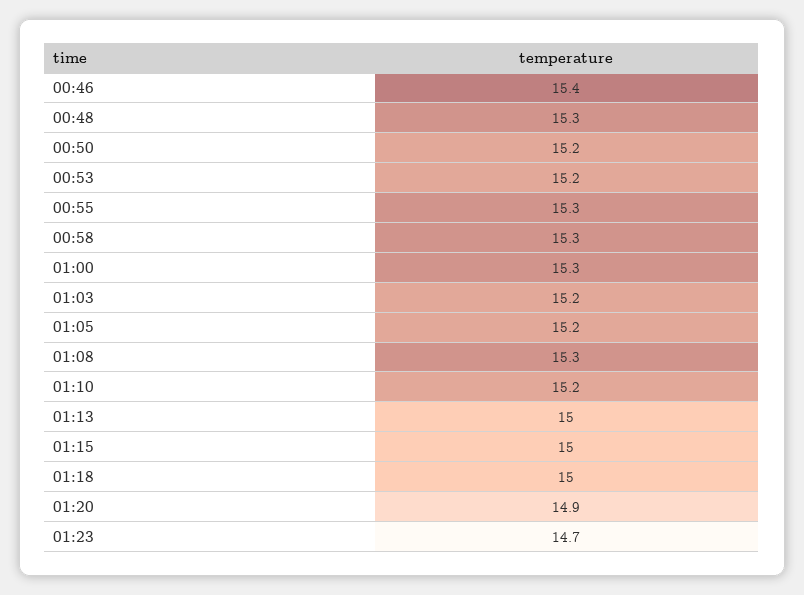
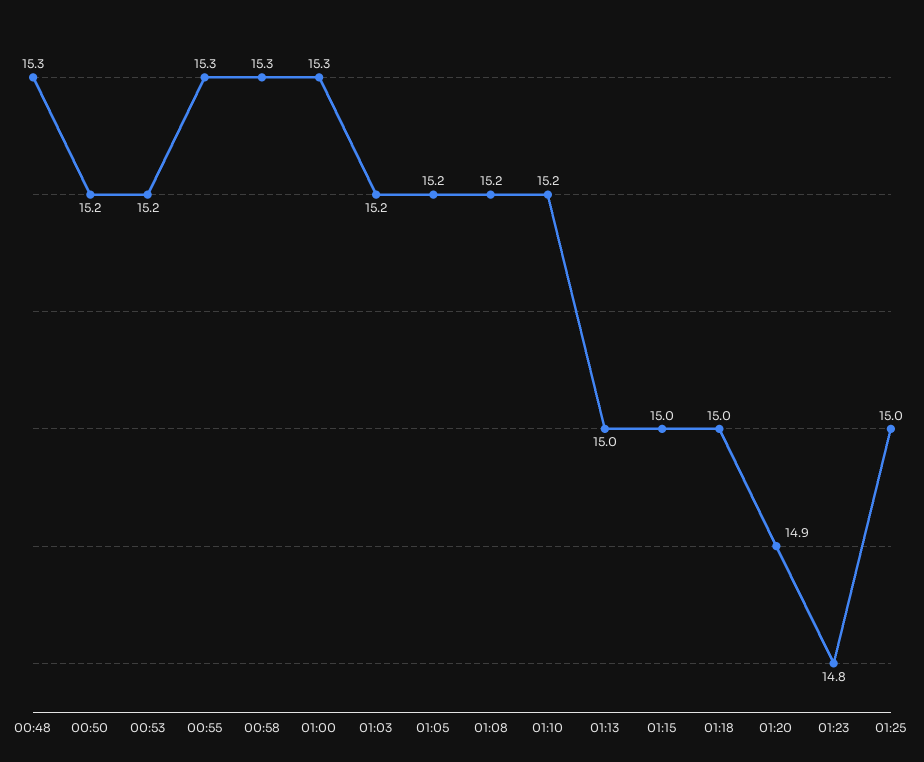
00:46: 15.4 -> none
01:08: 15.3 -> 15.2
01:23: 14.7 -> 14.8
01:25: none -> 15

